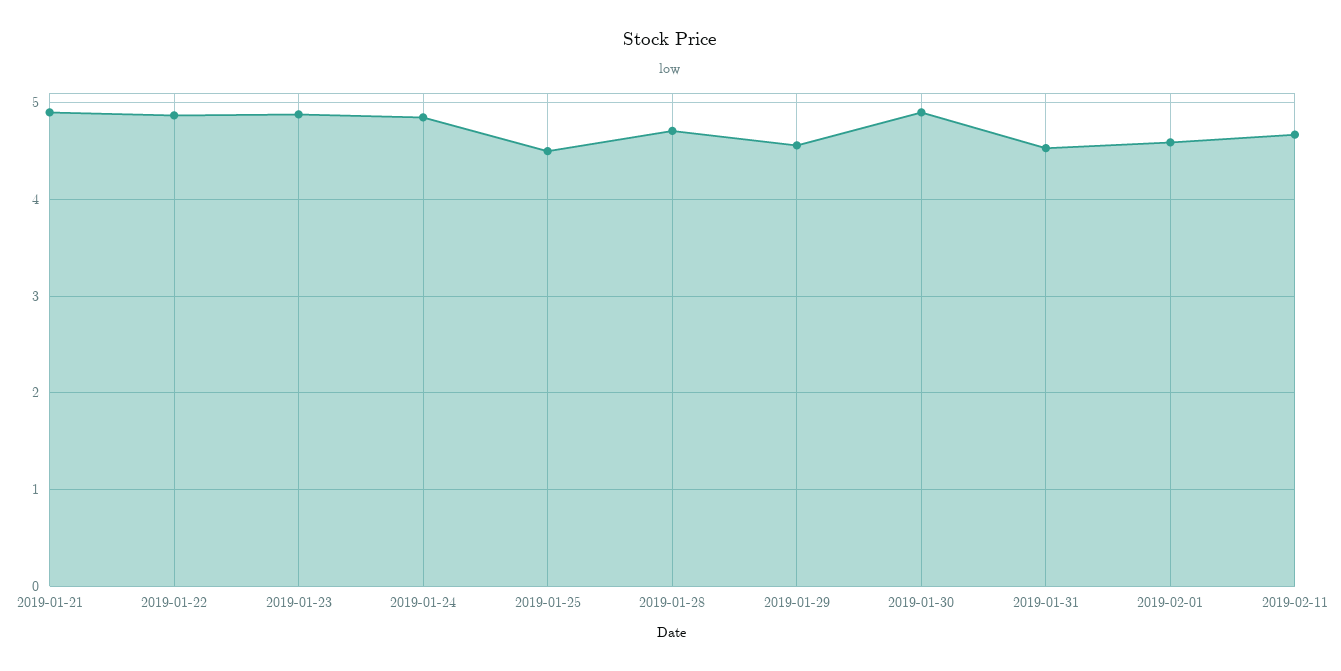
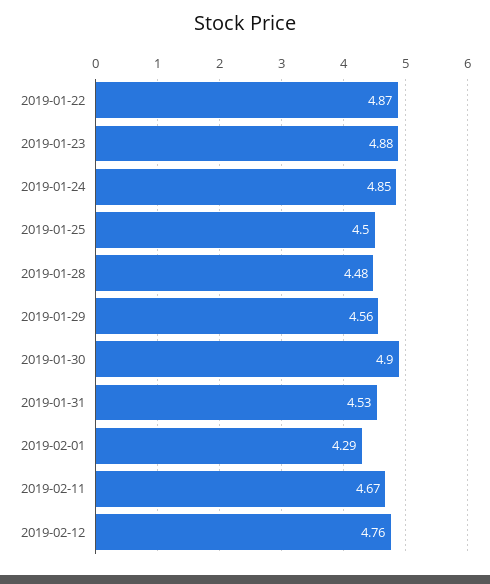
2019-01-21: 4.9 -> none
2019-01-28: 4.7 -> 4.48
2019-02-01: 4.6 -> 4.29
2019-02-12: none -> 4.76

